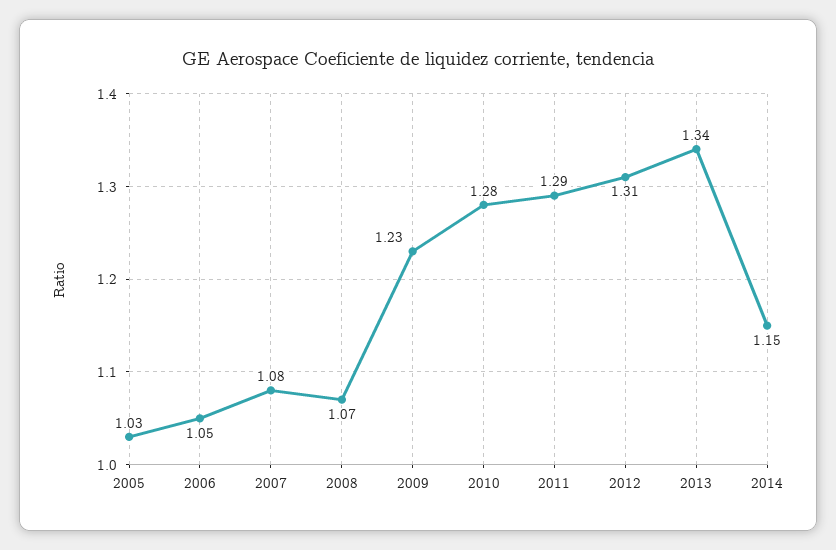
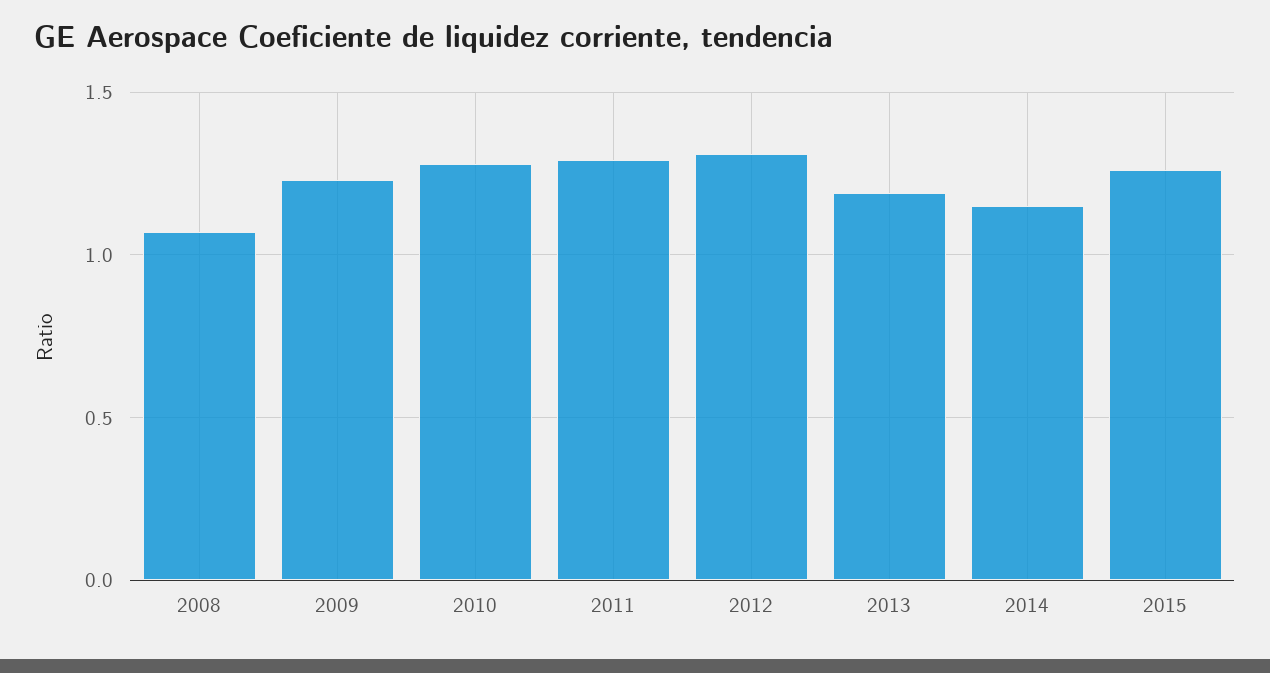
2005: 1.03 -> none
2006: 1.05 -> none
2007: 1.08 -> none
2013: 1.34 -> 1.2
2015: none -> 1.25

